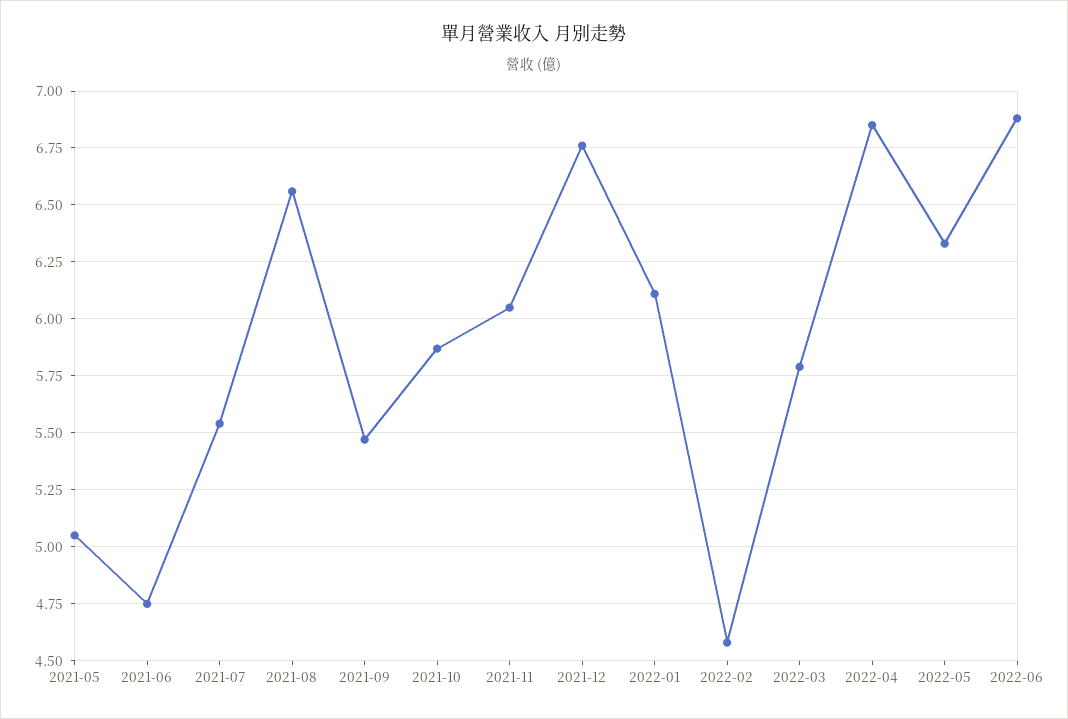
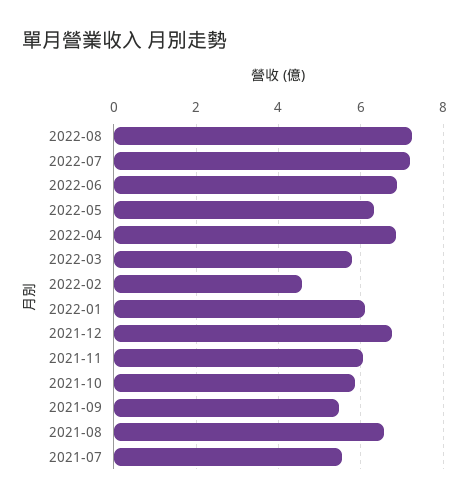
2021-05: 5.05 -> none
2021-06: 4.75 -> none
2022-08: none -> 7.2
2022-07: none -> 7.2

